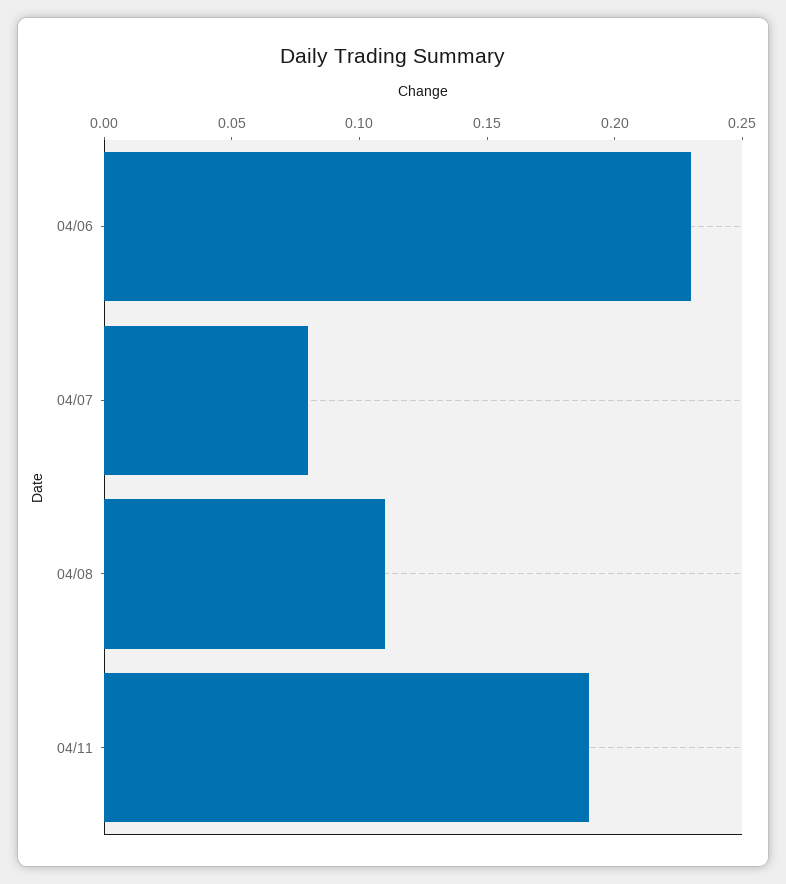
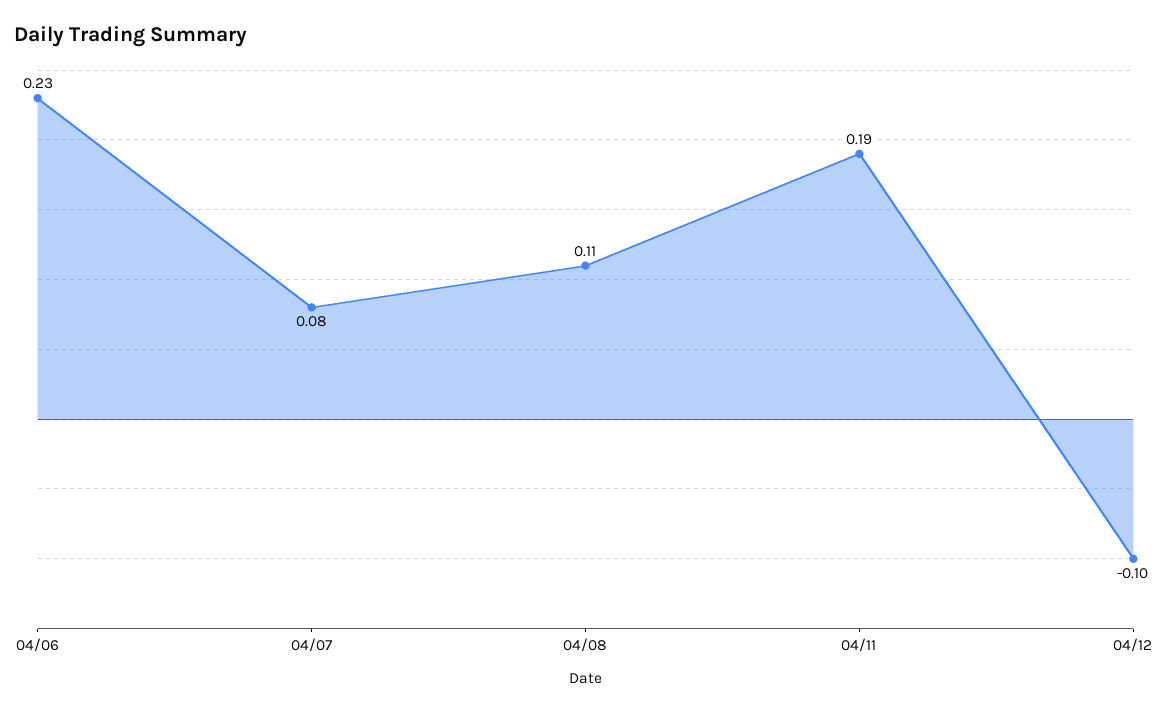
04/12: none -> -0.1

